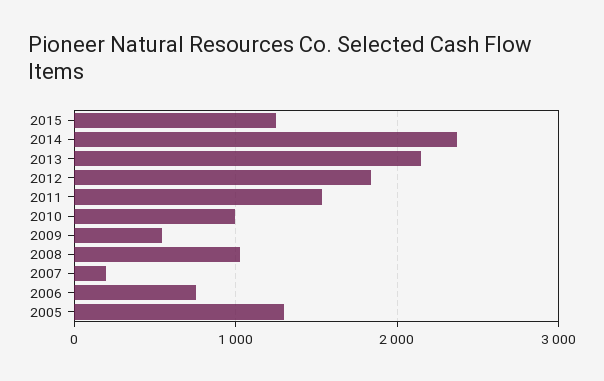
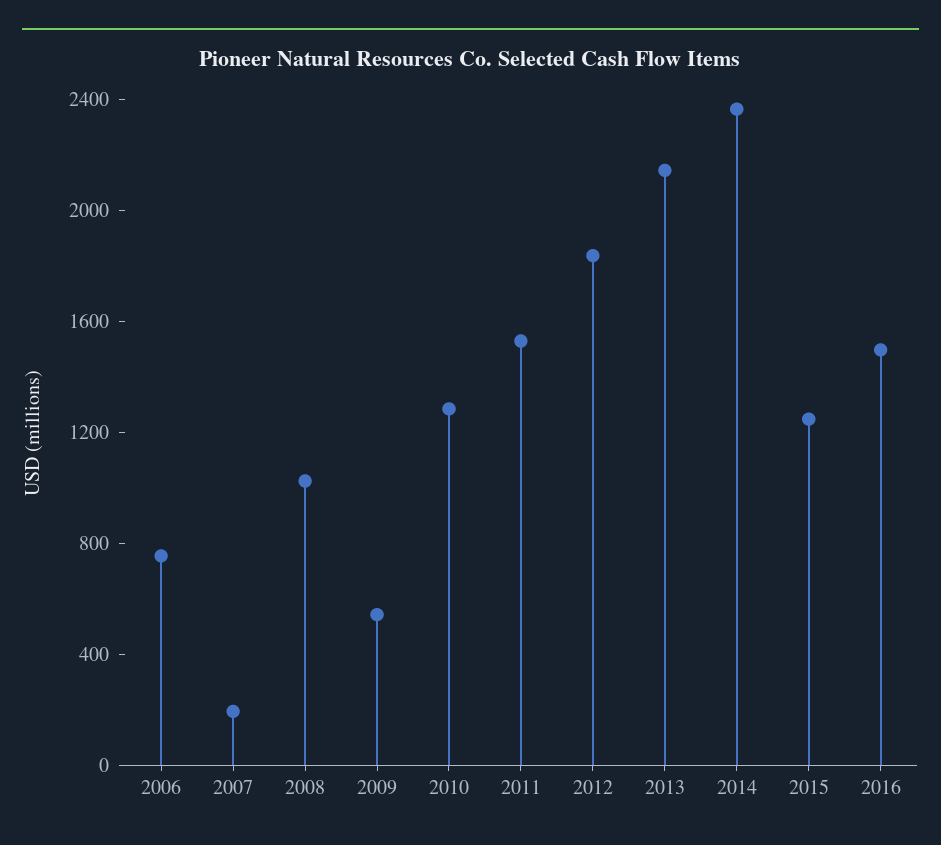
2010: 1000 -> 1300
2005: 1300 -> none
2016: none -> 1500

